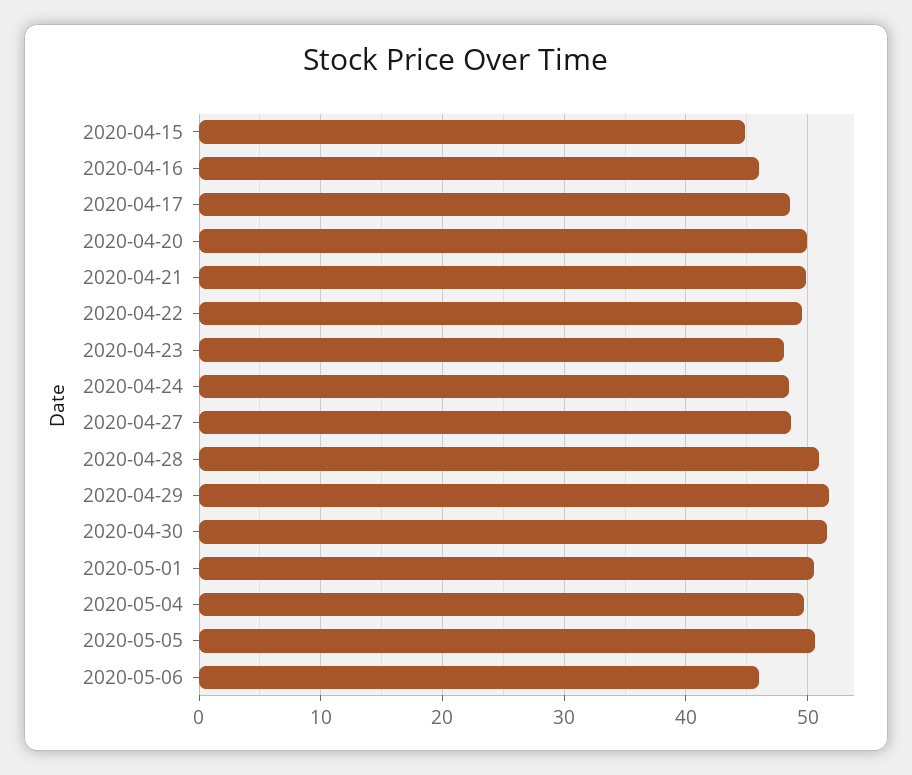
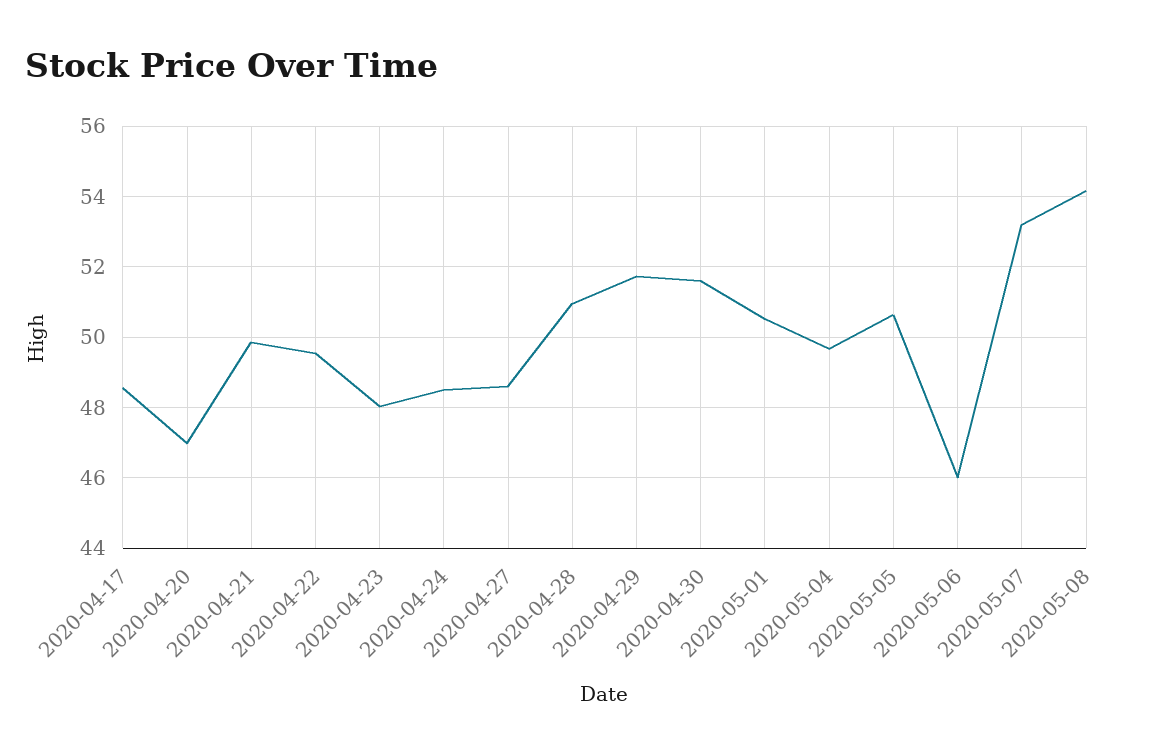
2020-04-15: 45 -> none
2020-04-16: 46 -> none
2020-04-20: 50 -> 47
2020-05-07: none -> 53.2
2020-05-08: none -> 54.2

